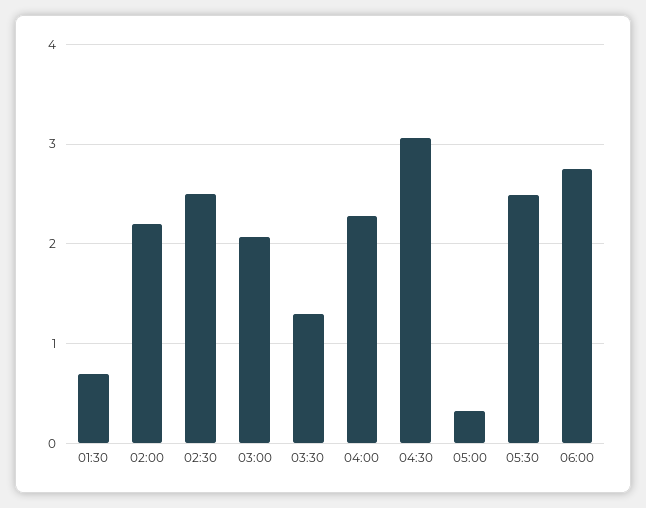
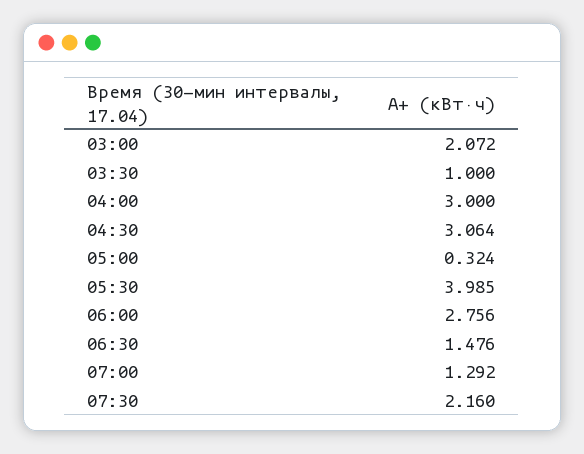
01:30: 0.7 -> none
02:00: 2.2 -> none
02:30: 2.5 -> none
03:30: 1.3 -> 1
04:00: 2.3 -> 3
05:30: 2.5 -> 3.985
06:30: none -> 1.476
07:00: none -> 1.292
07:30: none -> 2.16

